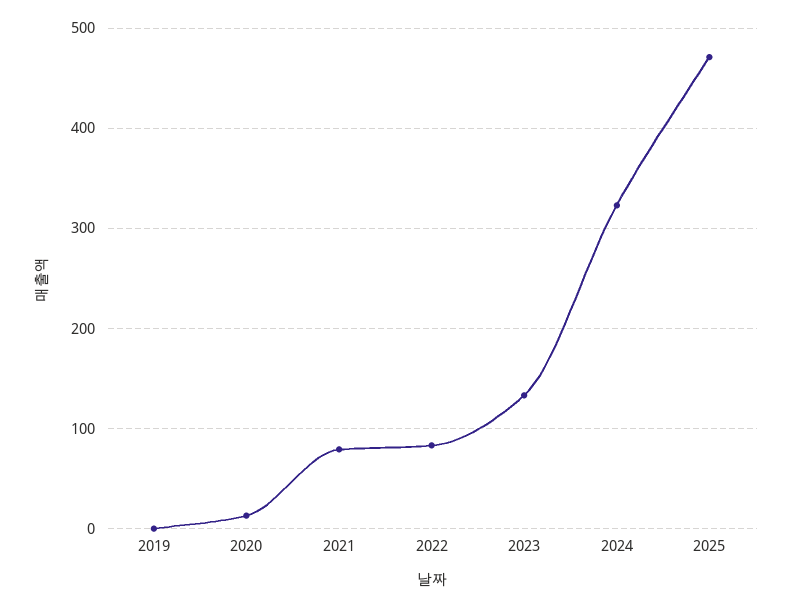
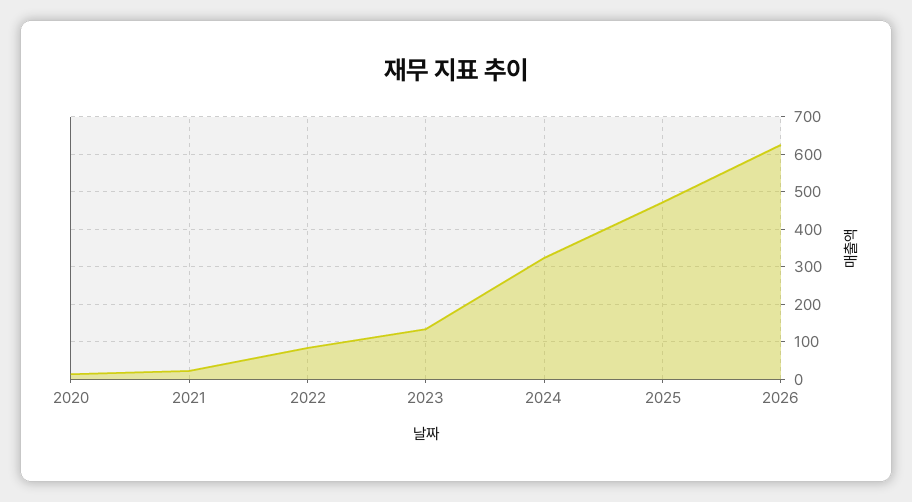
2019: 0 -> none
2021: 80 -> 20
2026: none -> 620

